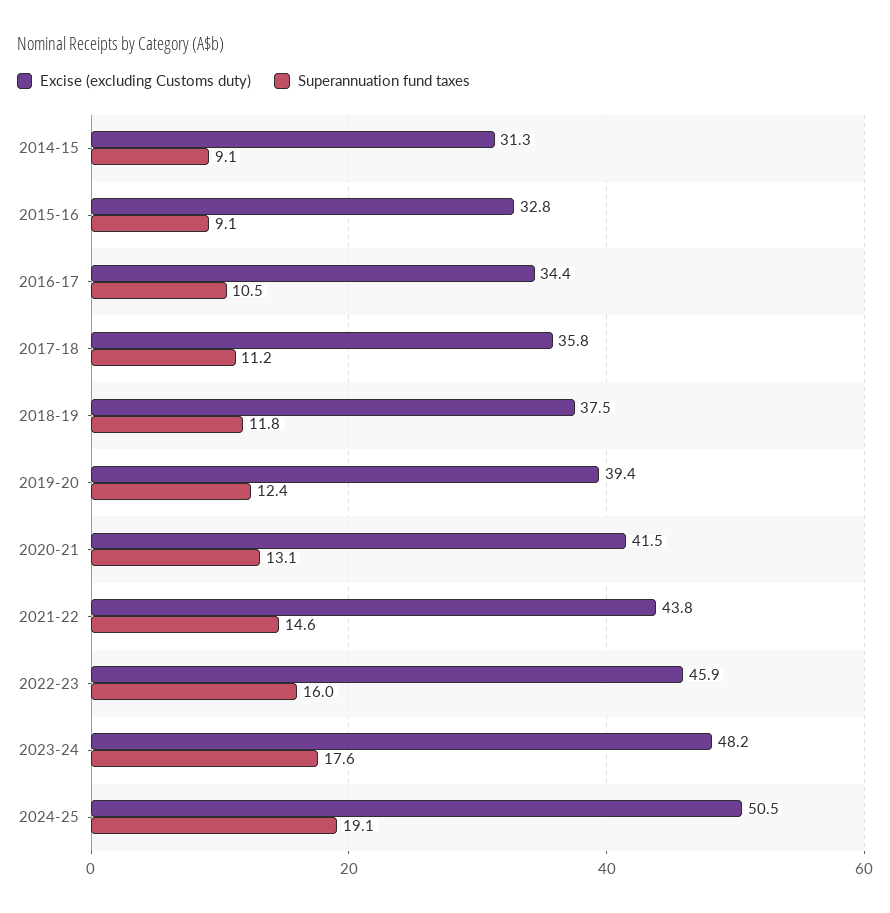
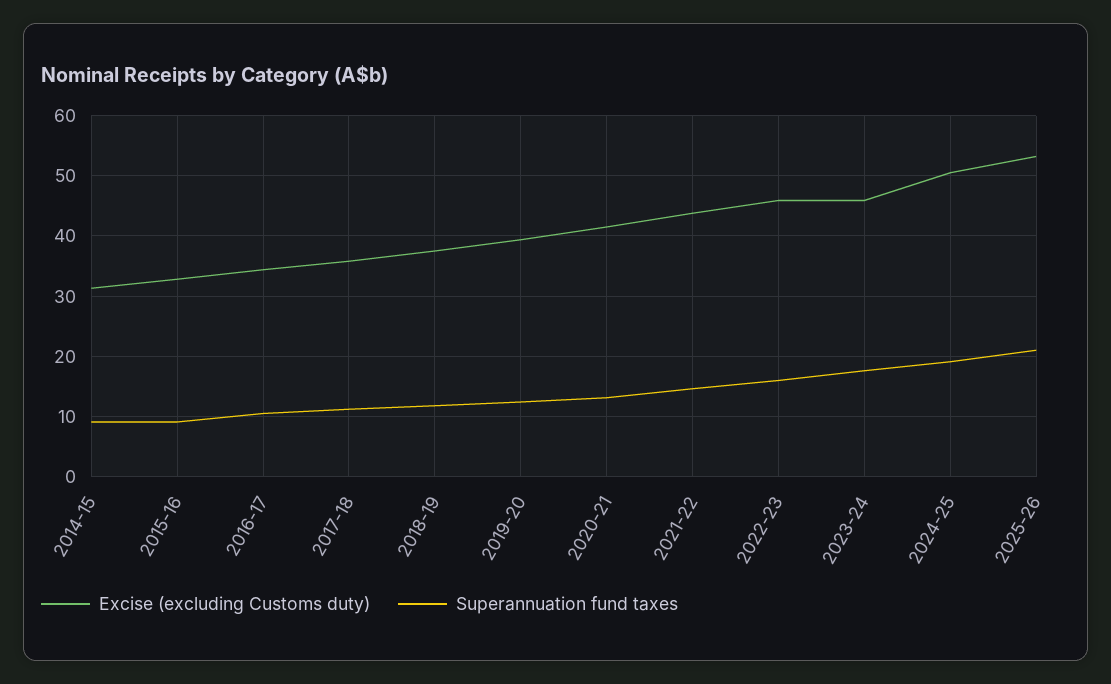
Excise (excluding Customs duty), 2023-24: 48.2 -> 46
Excise (excluding Customs duty), 2025-26: none -> 53
Superannuation fund taxes, 2025-26: none -> 21

